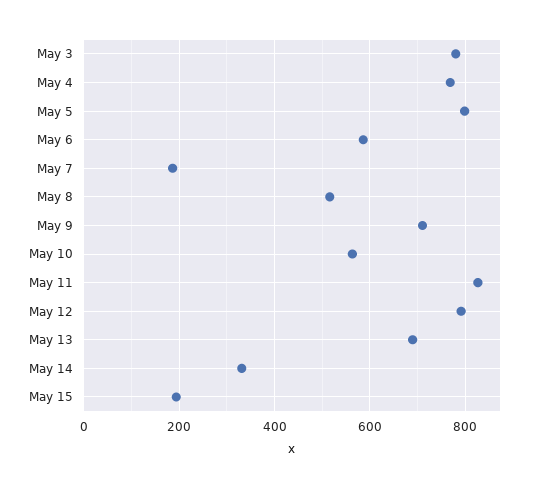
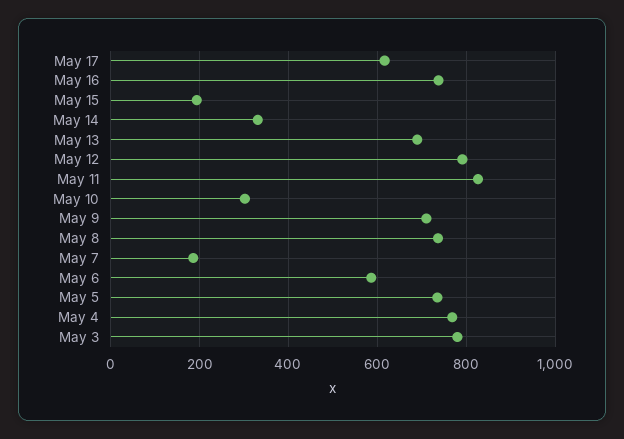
May 5: 800 -> 740
May 8: 520 -> 740
May 10: 560 -> 300
May 17: none -> 620
May 16: none -> 740

